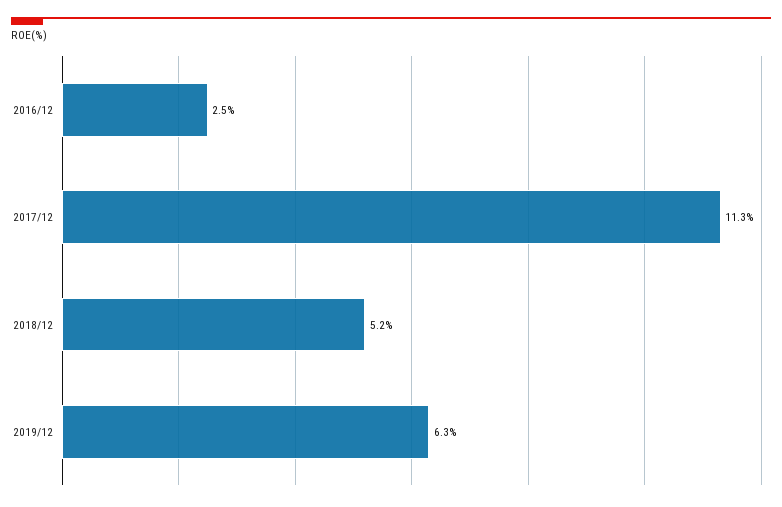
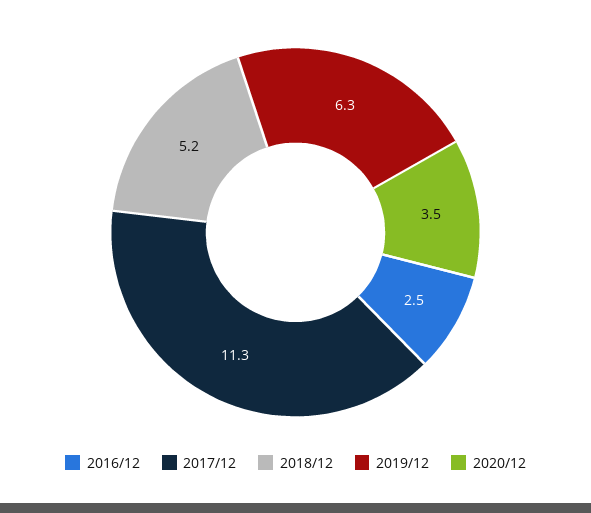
2020/12: none -> 3.5

